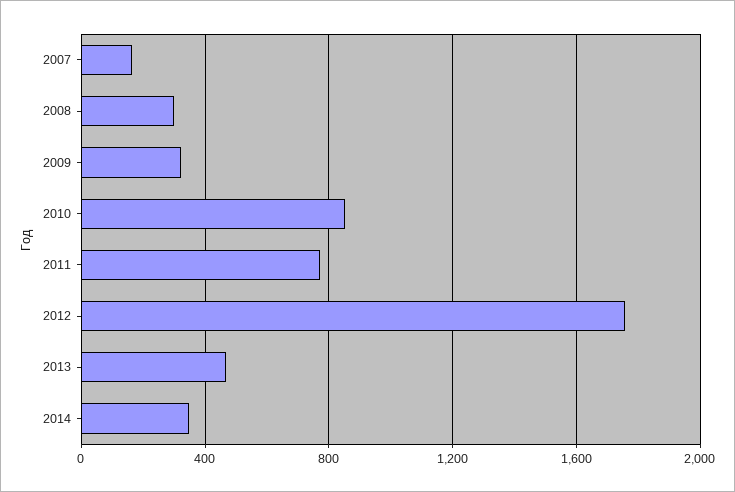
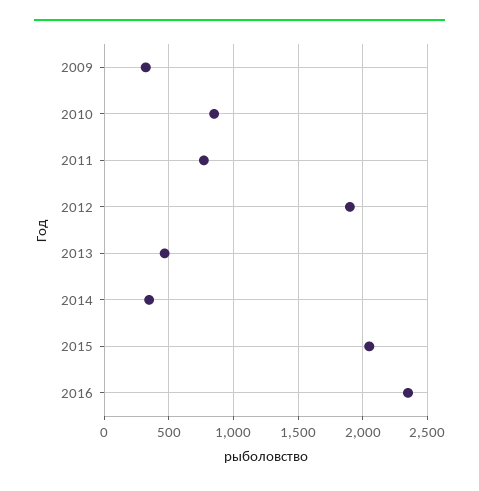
2007: 150 -> none
2008: 300 -> none
2012: 1750 -> 1900
2015: none -> 2050
2016: none -> 2350

